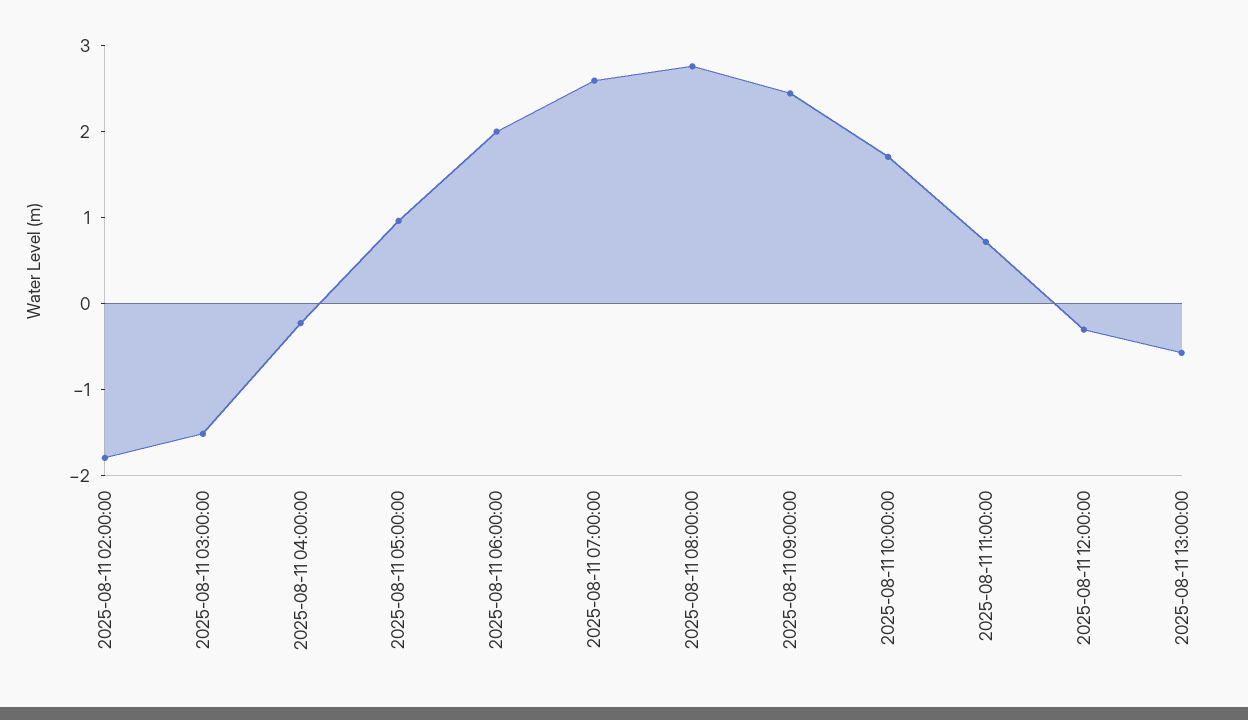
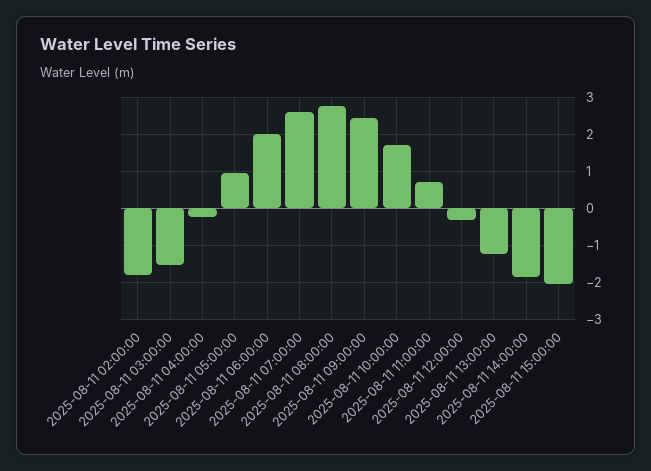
2025-08-11 13:00:00: -0.6 -> -1.2
2025-08-11 14:00:00: none -> -1.8
2025-08-11 15:00:00: none -> -2

